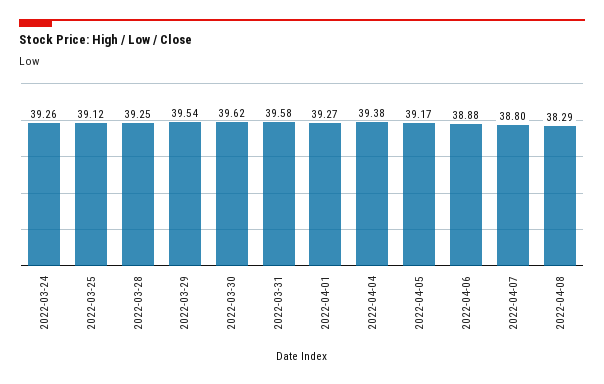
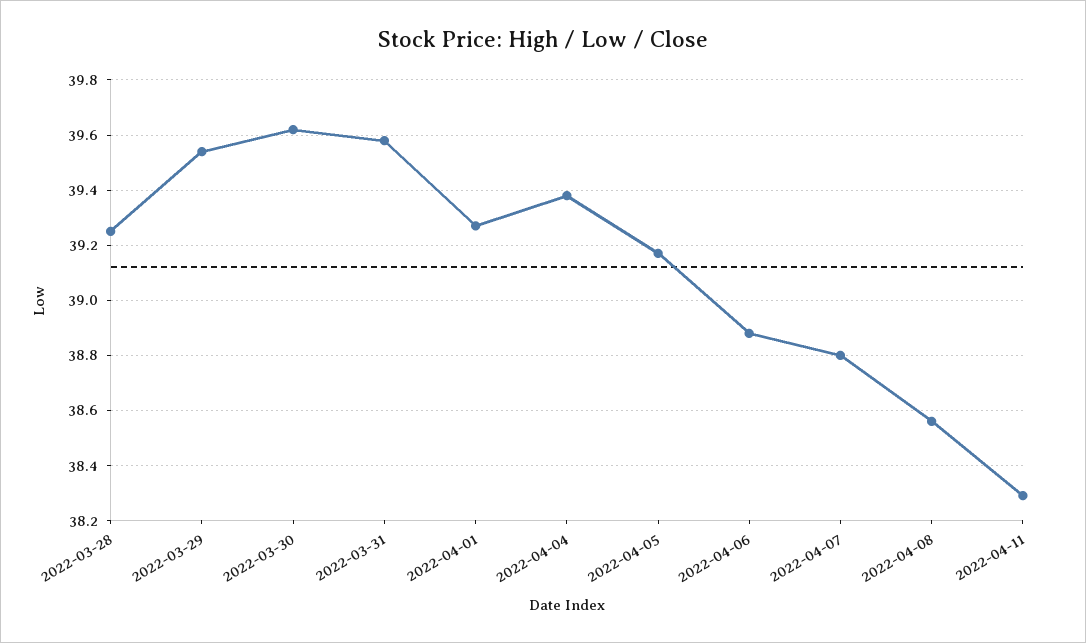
2022-03-24: 39.26 -> none
2022-03-25: 39.12 -> none
2022-04-08: 38.29 -> 38.55
2022-04-11: none -> 38.3

